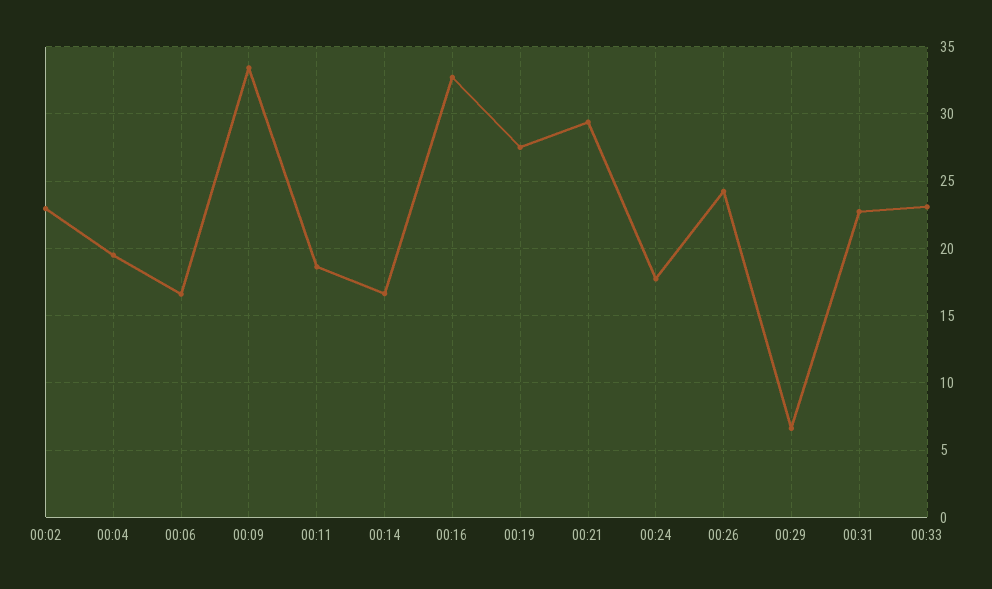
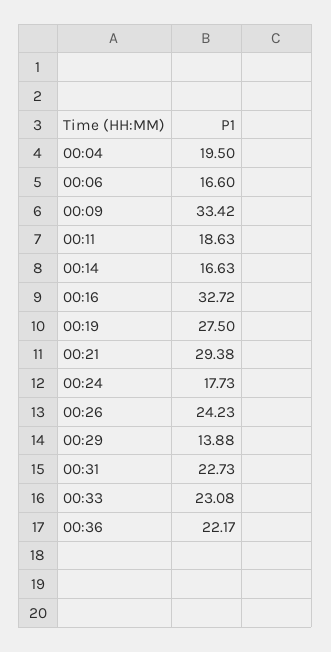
00:02: 23 -> none
00:29: 6.5 -> 13.88
00:36: none -> 22.17

